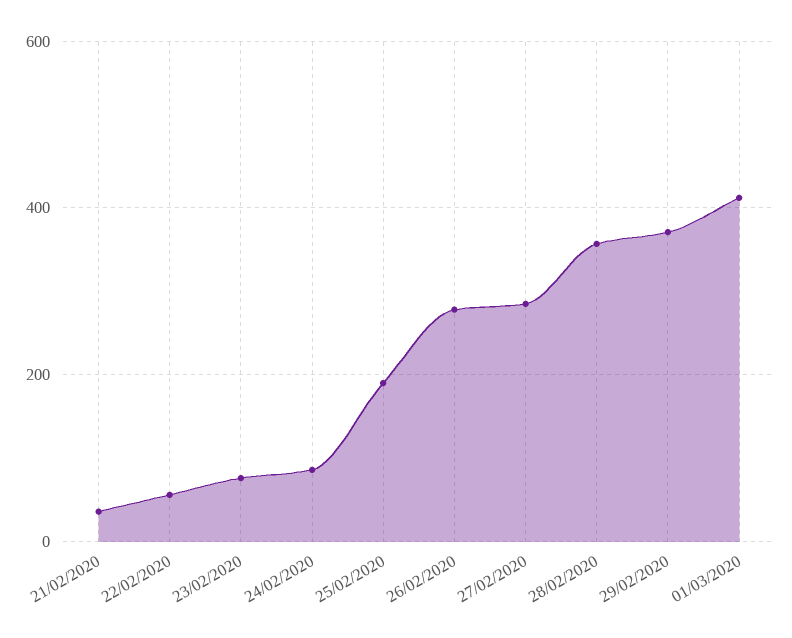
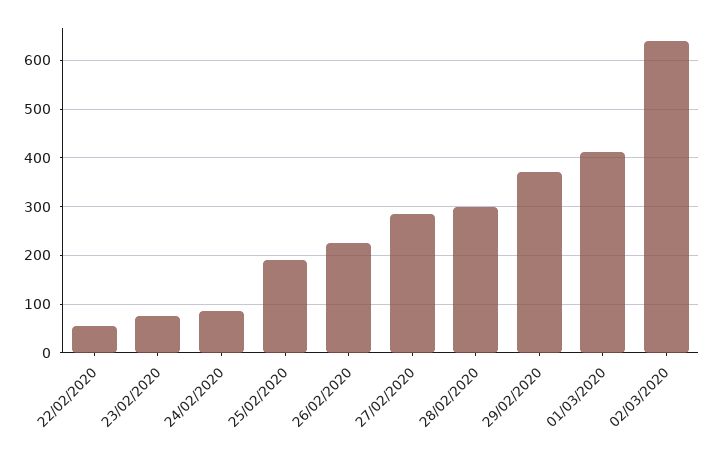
21/02/2020: 40 -> none
26/02/2020: 280 -> 220
28/02/2020: 360 -> 300
02/03/2020: none -> 640

